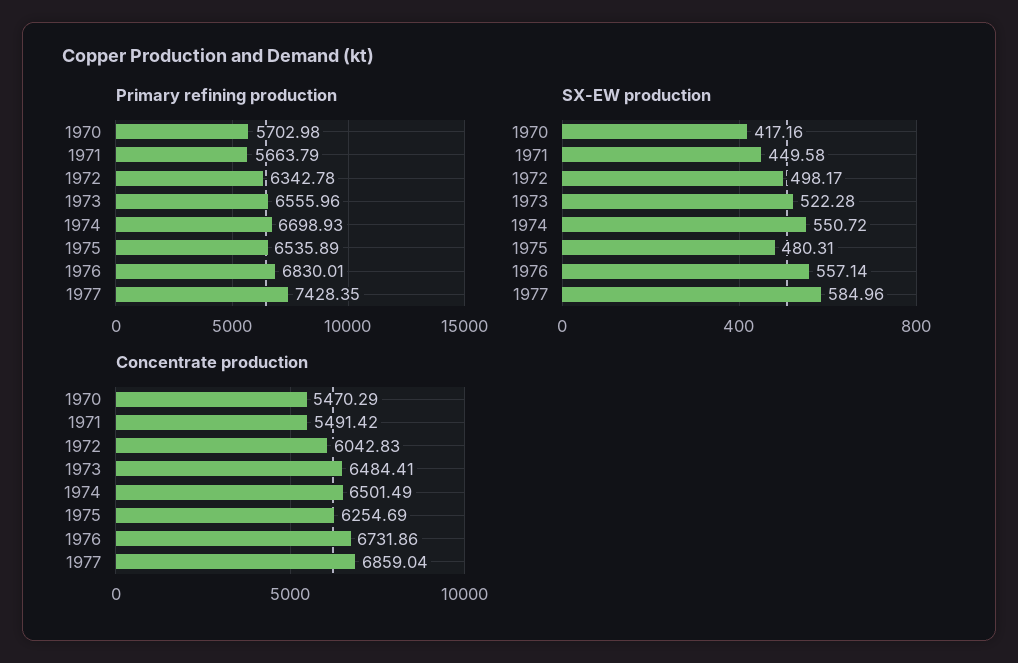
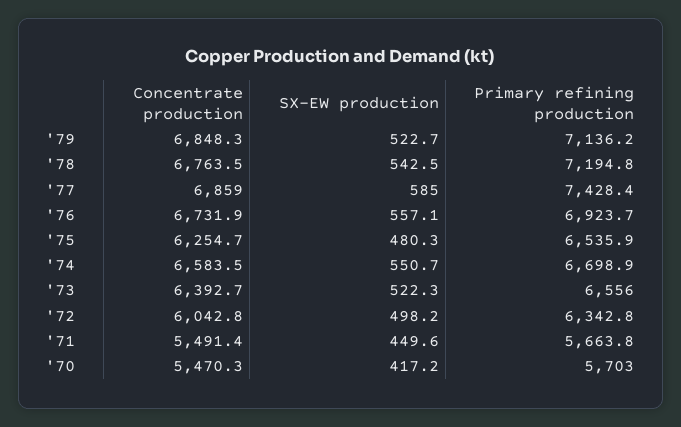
Primary refining production, 1976: 6830.01 -> 6923.7
Concentrate production, 1973: 6484.41 -> 6392.7
Concentrate production, 1974: 6501.49 -> 6583.5
Concentrate production, '79: none -> 6848.3
SX-EW production, '79: none -> 522.7
Primary refining production, '79: none -> 7136.2
Concentrate production, '78: none -> 6763.5
SX-EW production, '78: none -> 542.5
Primary refining production, '78: none -> 7194.8

